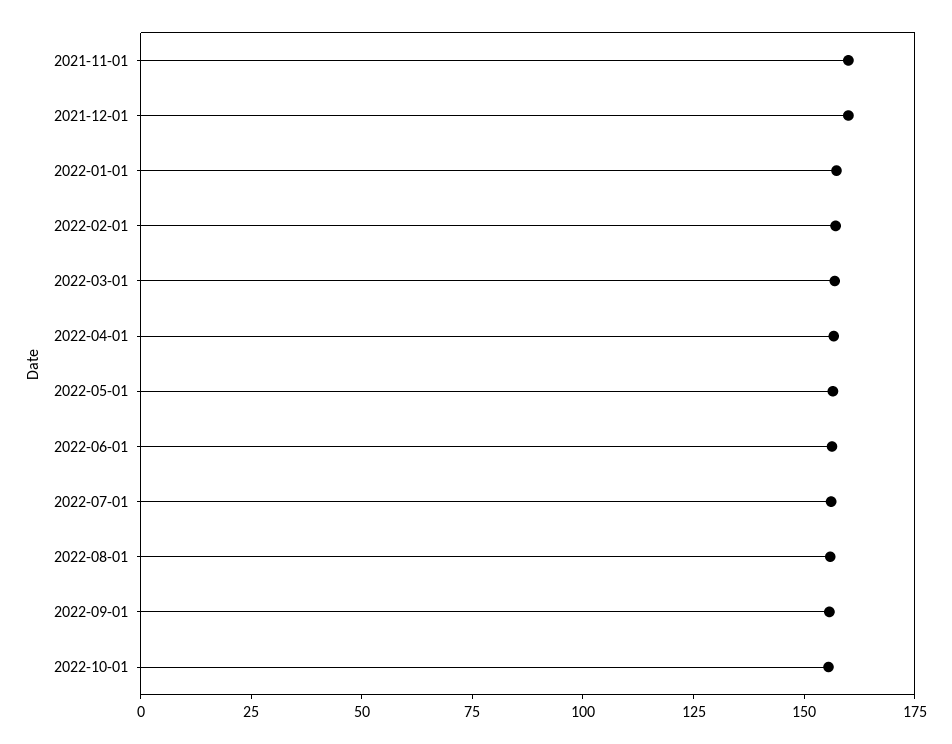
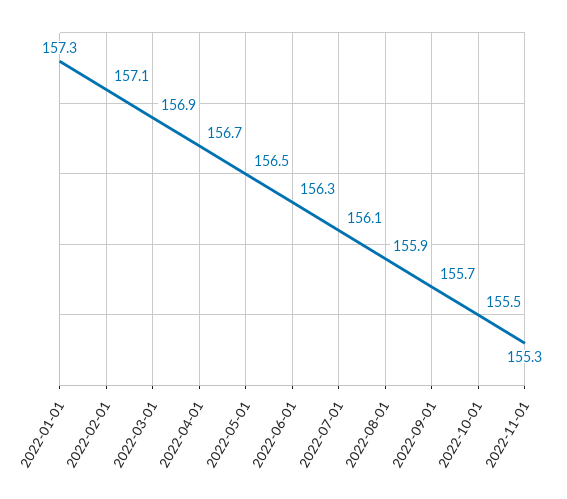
2021-11-01: 160 -> none
2021-12-01: 160 -> none
2022-11-01: none -> 155.3

